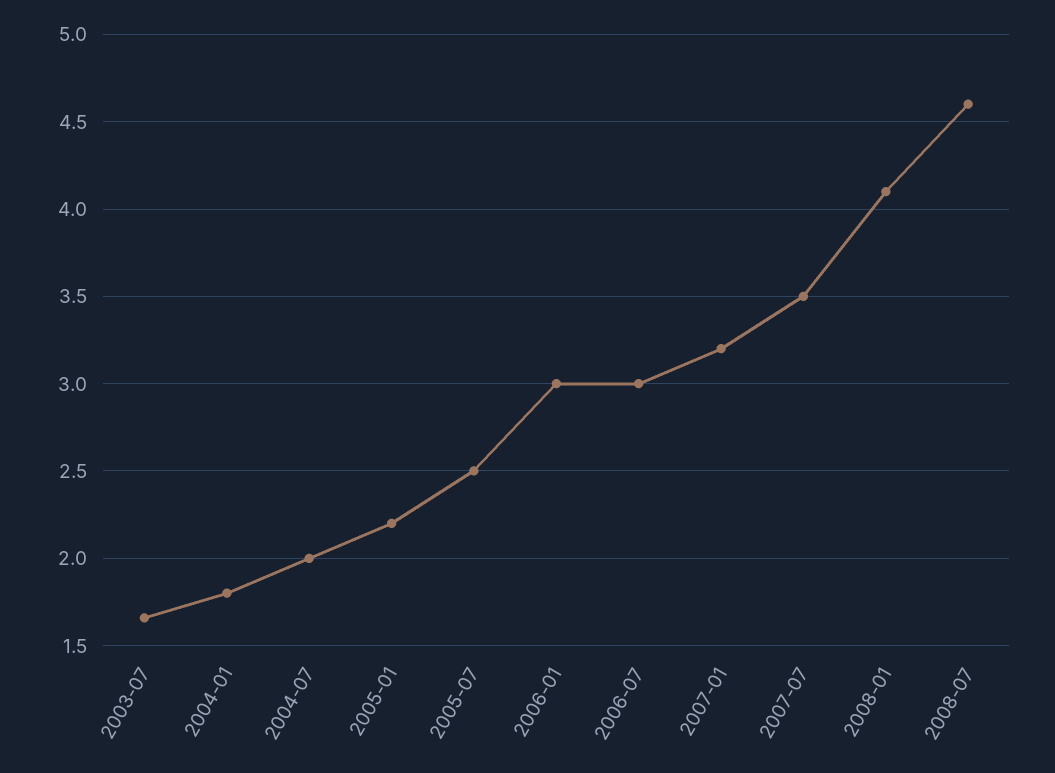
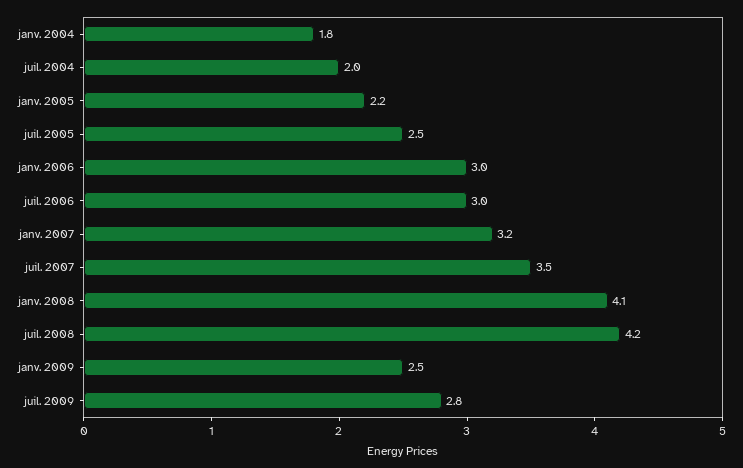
2003-07: 1.65 -> none
2008-07: 4.6 -> 4.2
janv. 2009: none -> 2.5
juil. 2009: none -> 2.8

